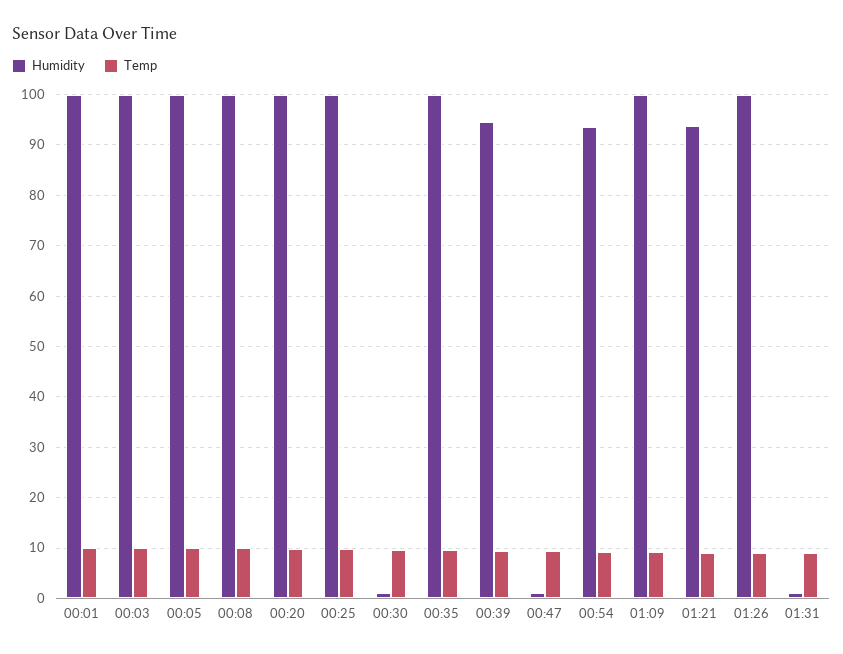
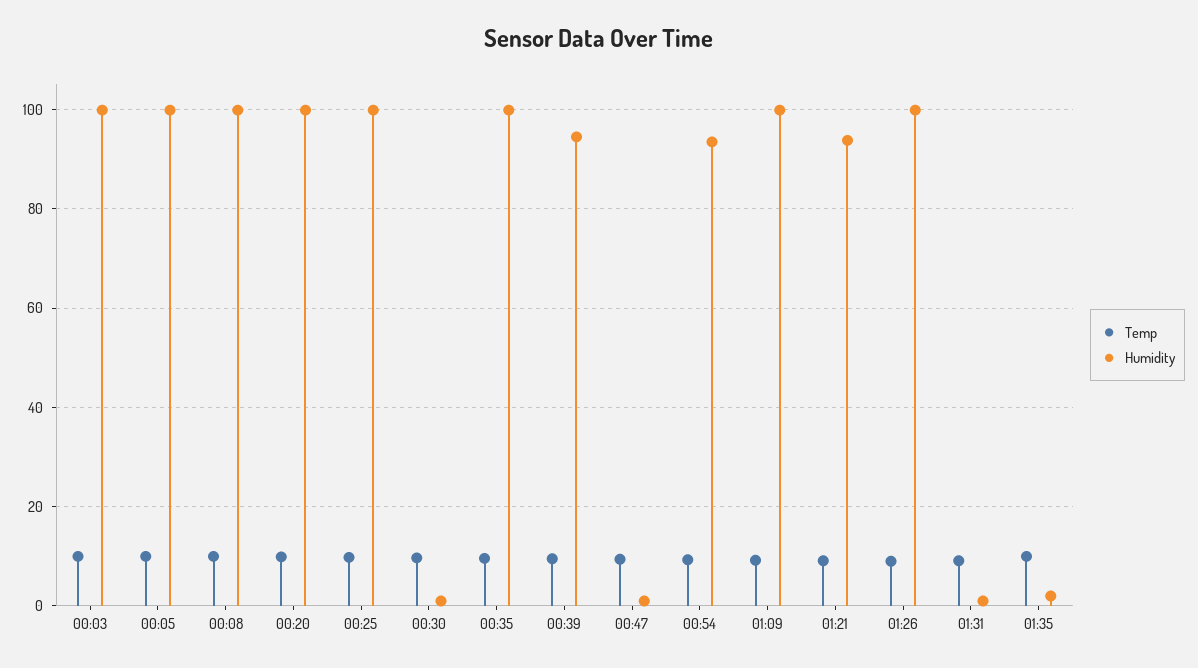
Humidity, 00:01: 100 -> none
Temp, 00:01: 10 -> none
Temp, 01:35: none -> 10
Humidity, 01:35: none -> 2

